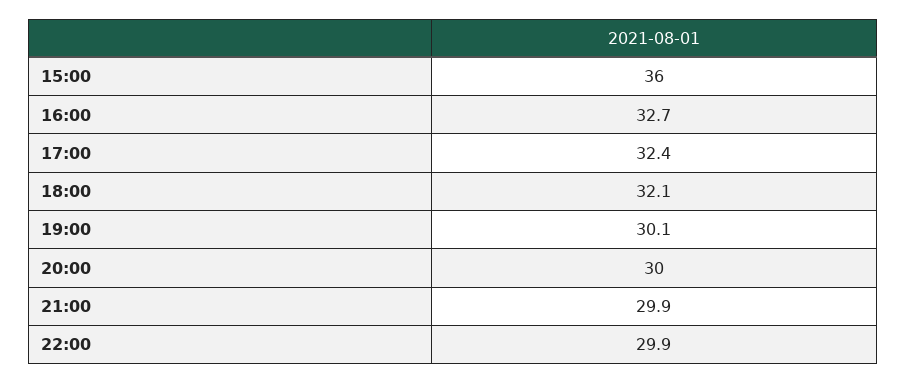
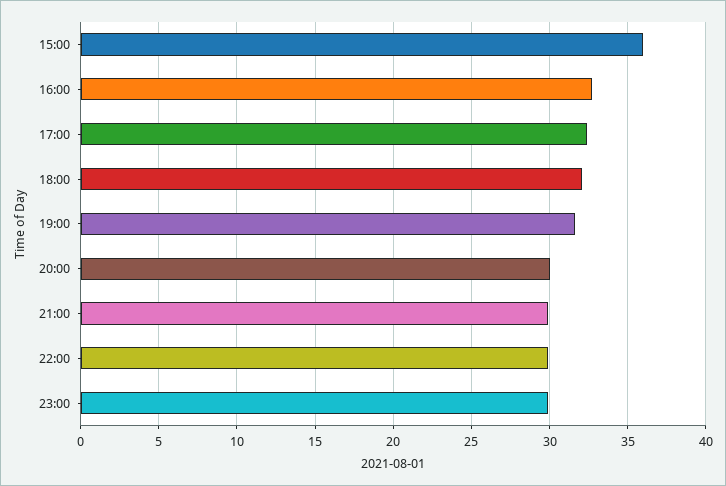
19:00: 30.1 -> 31.5
23:00: none -> 30

